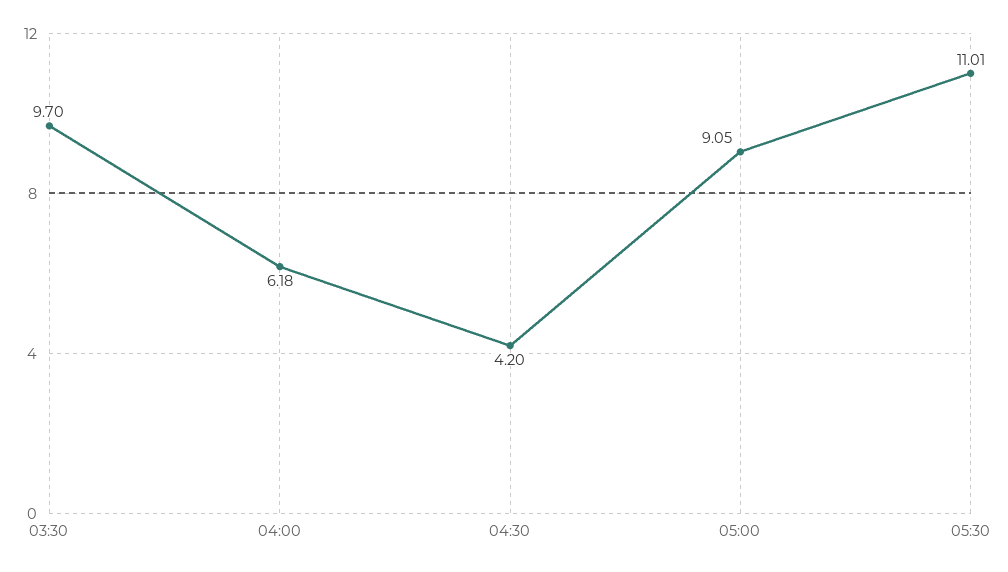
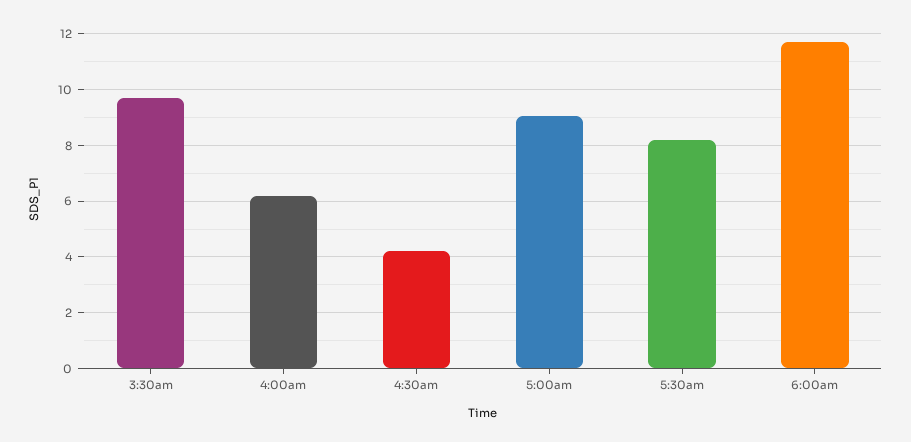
05:30: 11.01 -> 8.25
6:00am: none -> 11.75

